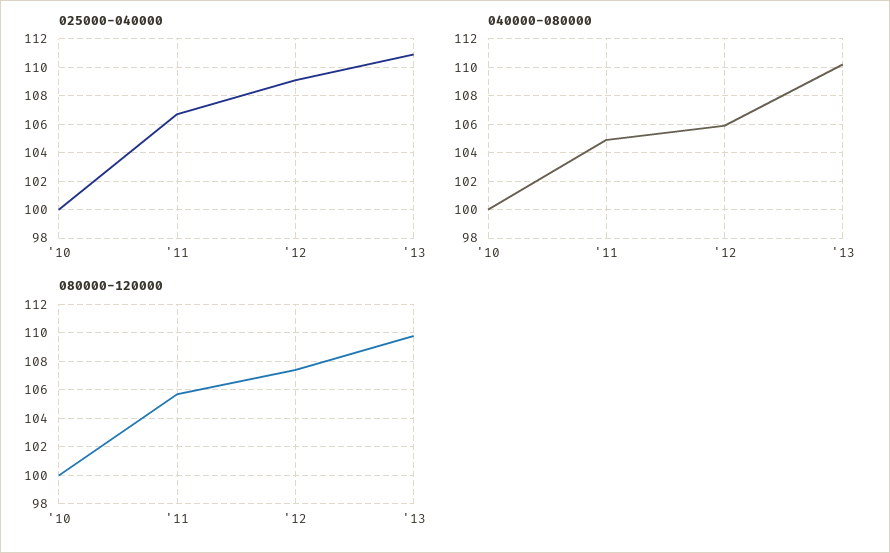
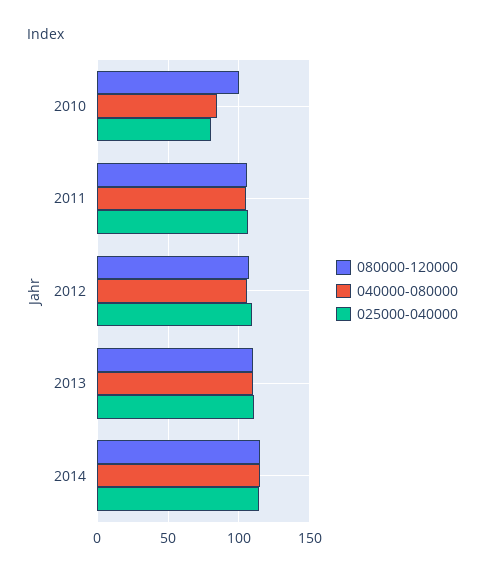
025000-040000, '10: 100 -> 80
040000-080000, '10: 100 -> 85
080000-120000, 2014: none -> 115
040000-080000, 2014: none -> 115
025000-040000, 2014: none -> 115

